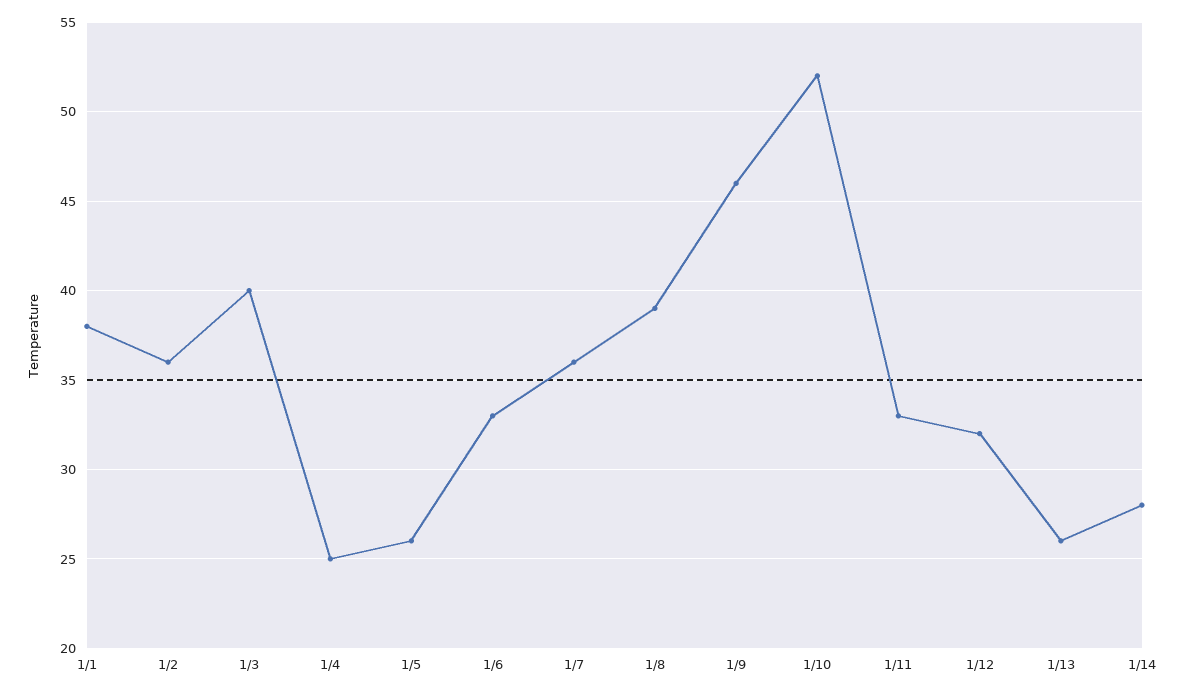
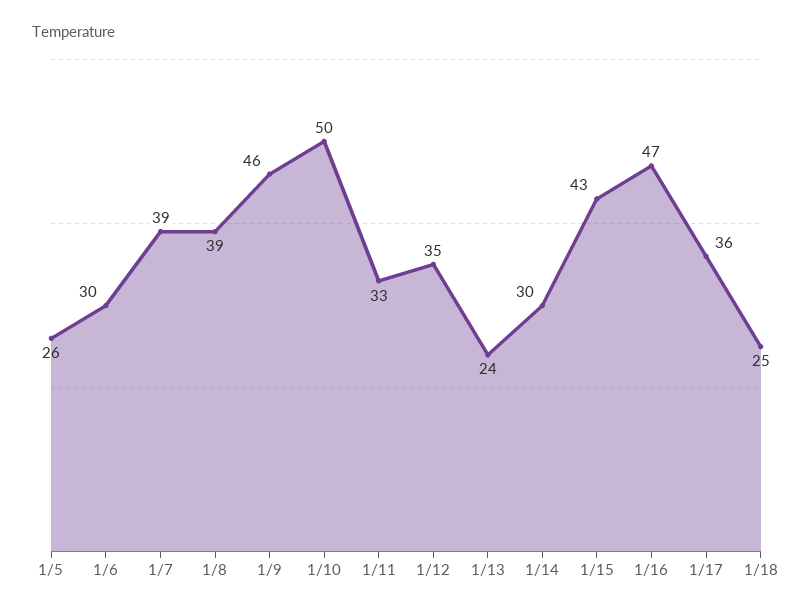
1/1: 38 -> none
1/2: 36 -> none
1/3: 40 -> none
1/4: 25 -> none
1/6: 33 -> 30
1/7: 36 -> 39
1/10: 52 -> 50
1/12: 32 -> 35
1/13: 26 -> 24
1/14: 28 -> 30
1/15: none -> 43
1/16: none -> 47
1/17: none -> 36
1/18: none -> 25

